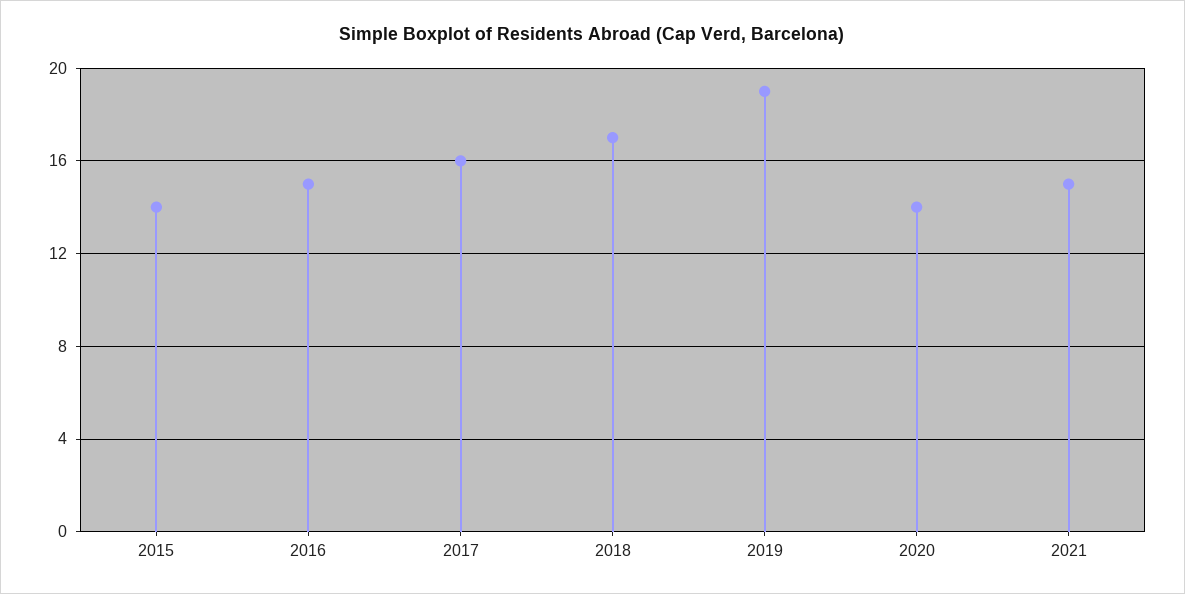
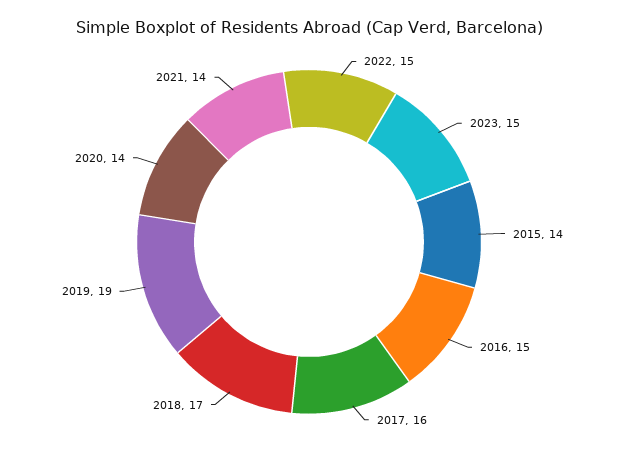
2021: 15 -> 14
2022: none -> 15
2023: none -> 15

